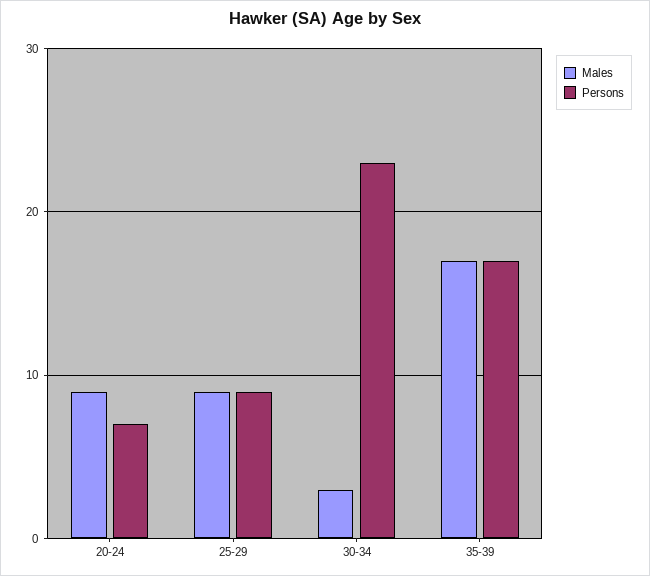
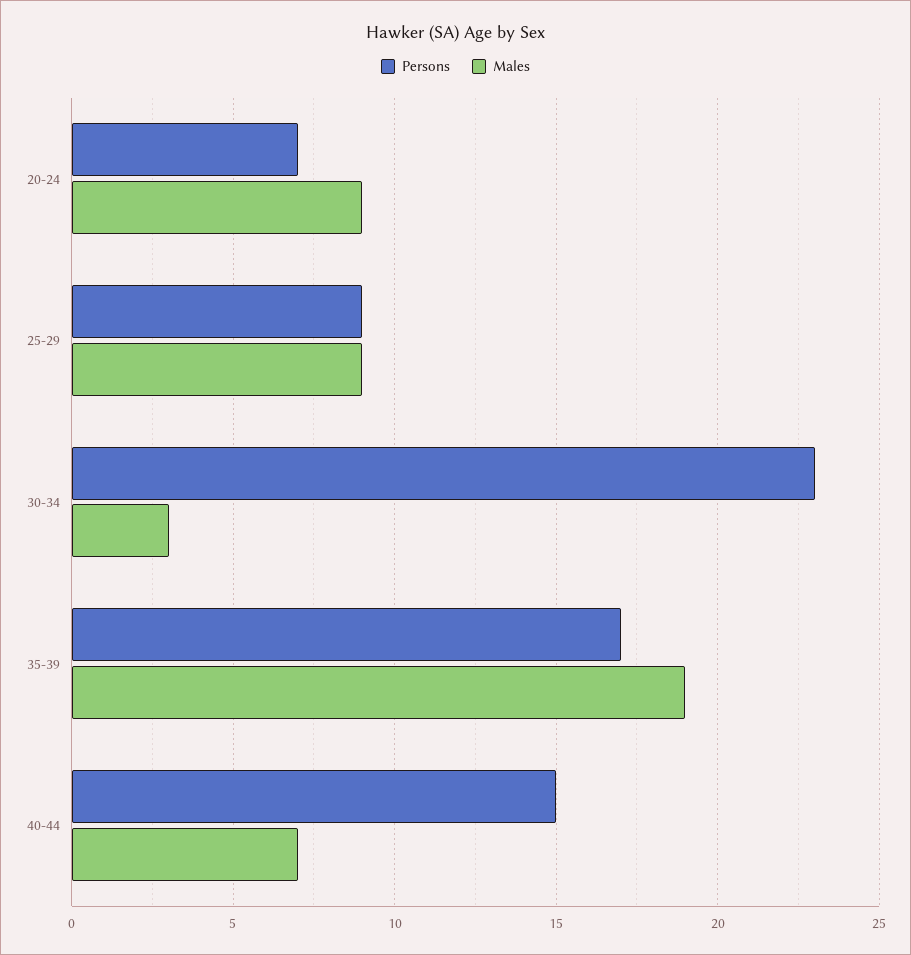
Males, 35-39: 17 -> 19
Persons, 40-44: none -> 15
Males, 40-44: none -> 7

